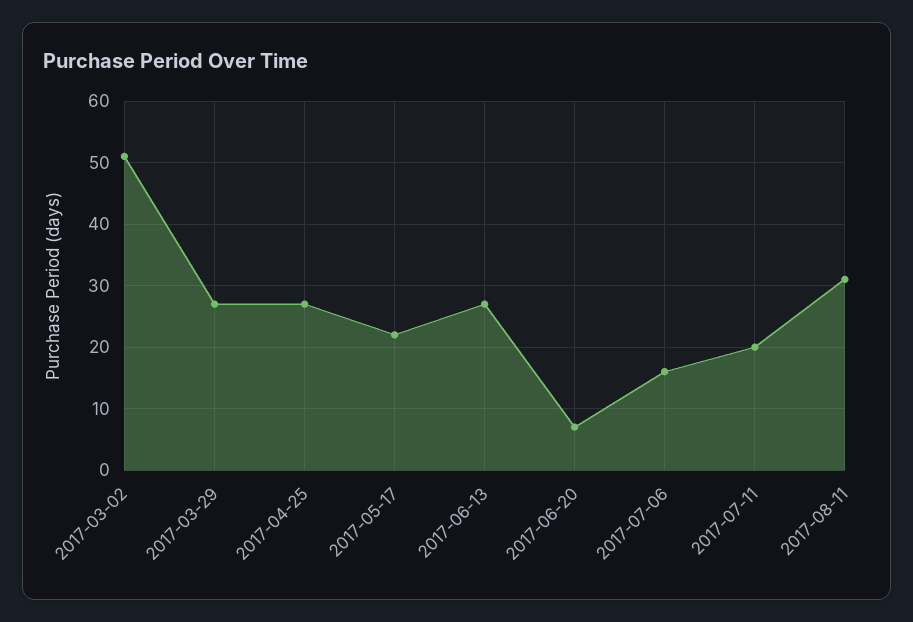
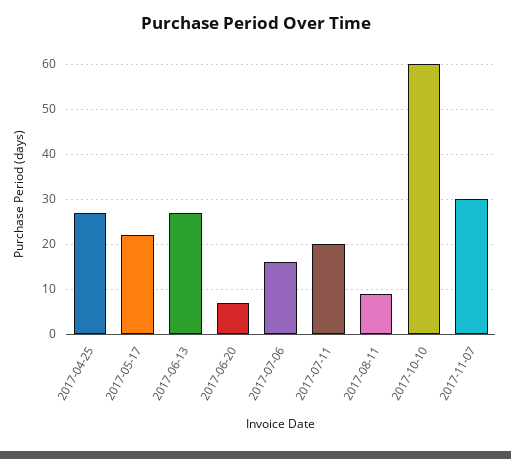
2017-03-02: 51 -> none
2017-03-29: 27 -> none
2017-08-11: 31 -> 10
2017-10-10: none -> 60
2017-11-07: none -> 30

